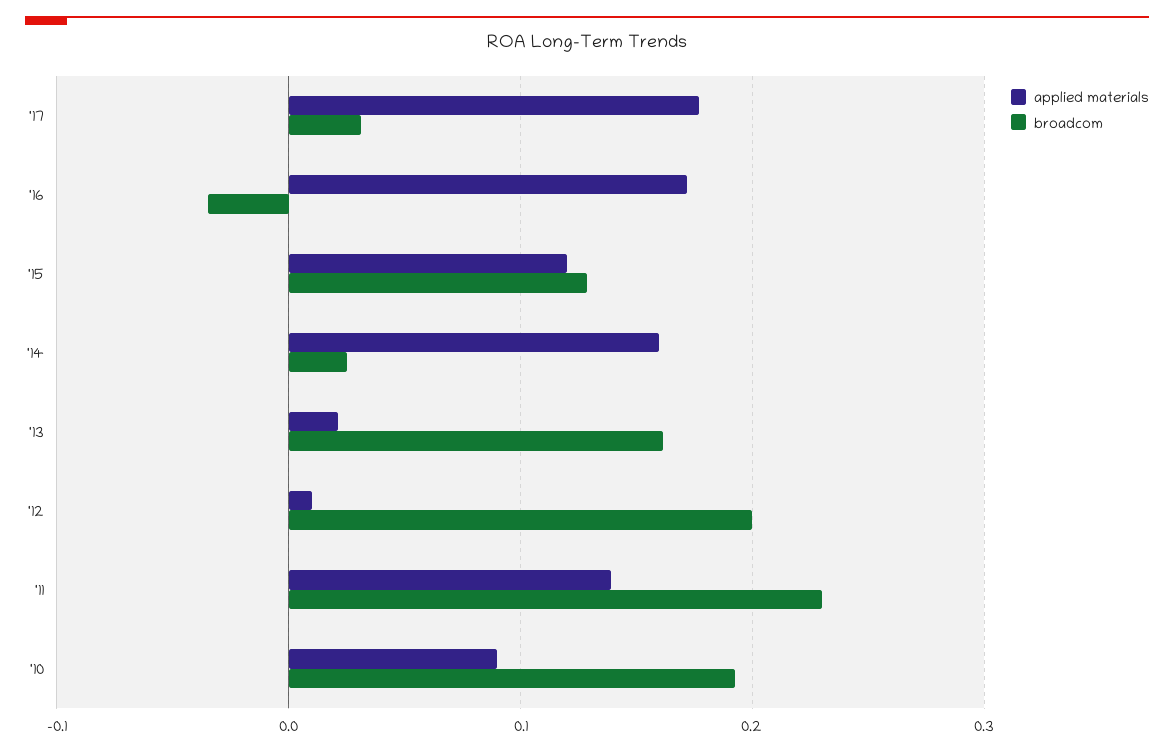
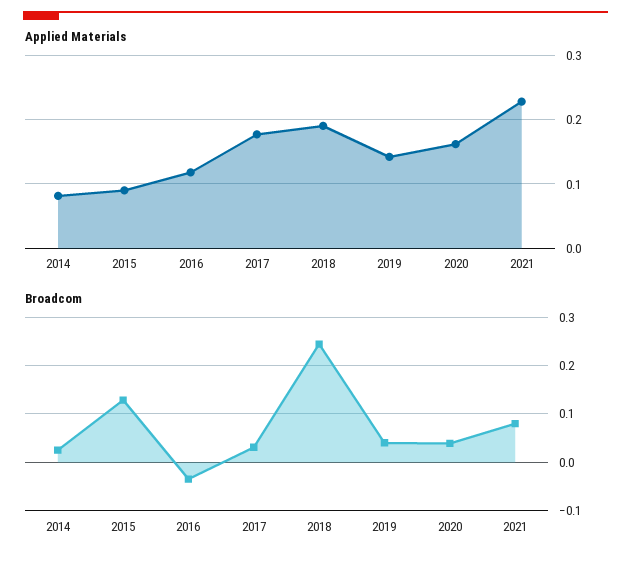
applied materials, '16: 0.17 -> 0.12
applied materials, '15: 0.12 -> 0.09
applied materials, '14: 0.16 -> 0.08
applied materials, '13: 0.02 -> none
broadcom, '13: 0.16 -> none
applied materials, '12: 0.01 -> none
broadcom, '12: 0.2 -> none
applied materials, '11: 0.14 -> none
broadcom, '11: 0.23 -> none
applied materials, '10: 0.09 -> none
broadcom, '10: 0.19 -> none
applied materials, 2018: none -> 0.19
applied materials, 2019: none -> 0.14
applied materials, 2020: none -> 0.16
applied materials, 2021: none -> 0.23
broadcom, 2018: none -> 0.24
broadcom, 2019: none -> 0.04
broadcom, 2020: none -> 0.04
broadcom, 2021: none -> 0.08

